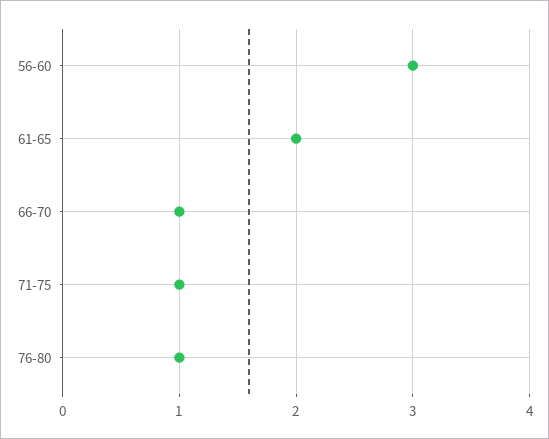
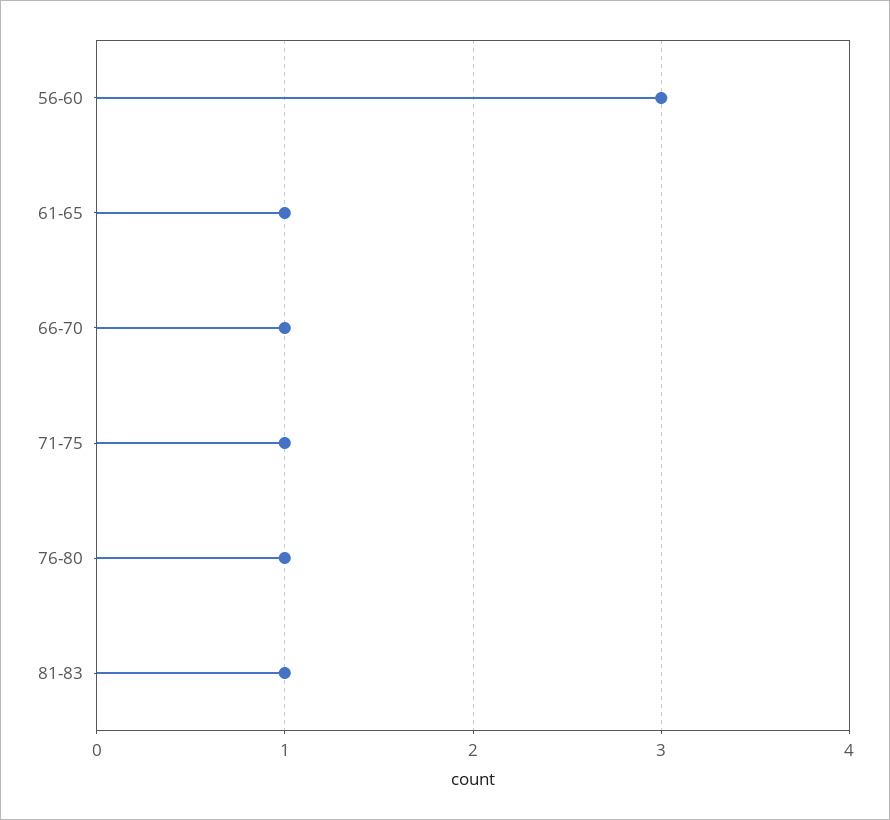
61-65: 2 -> 1
81-83: none -> 1

